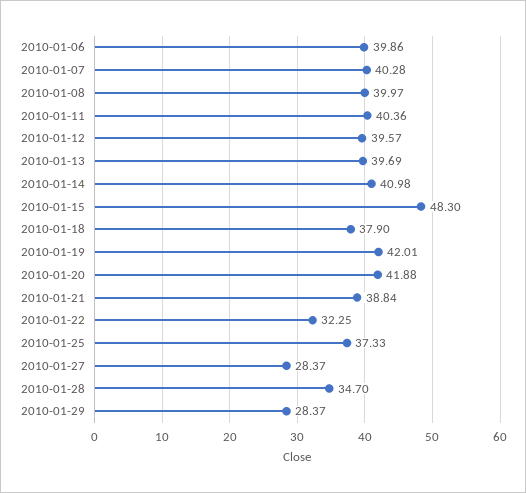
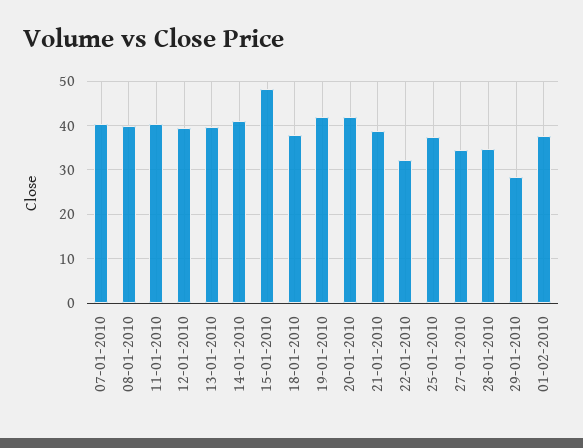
2010-01-06: 39.86 -> none
2010-01-27: 28.37 -> 34
01-02-2010: none -> 38

